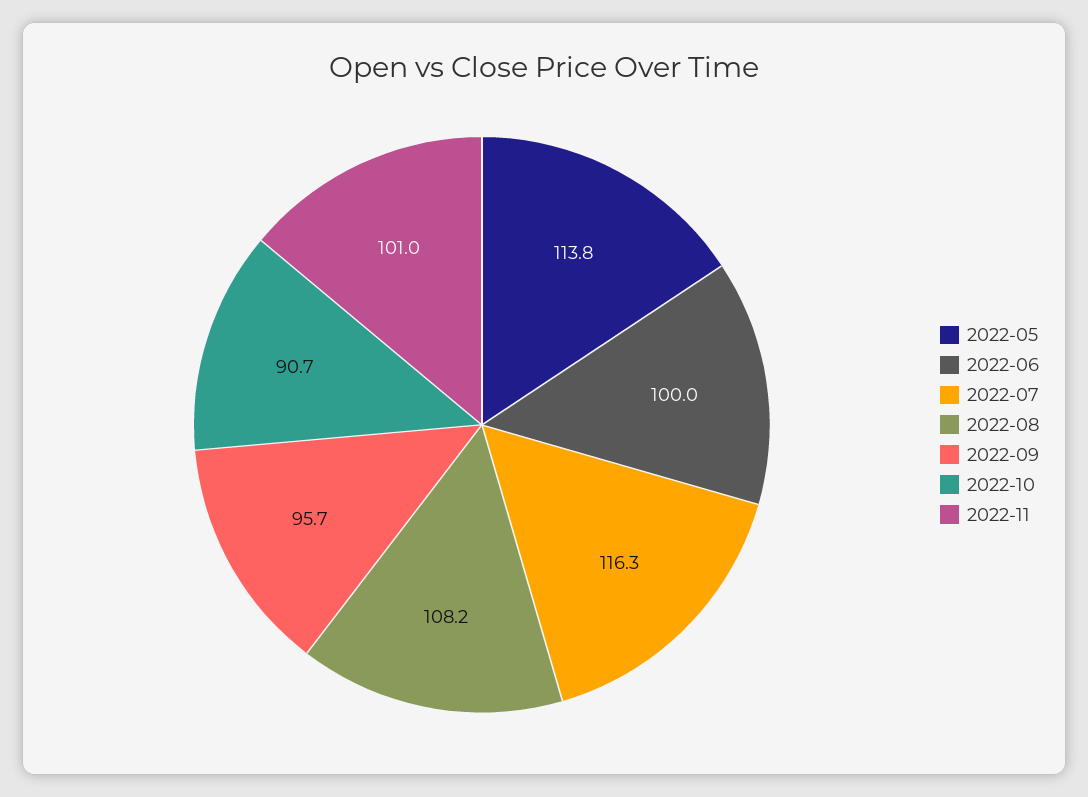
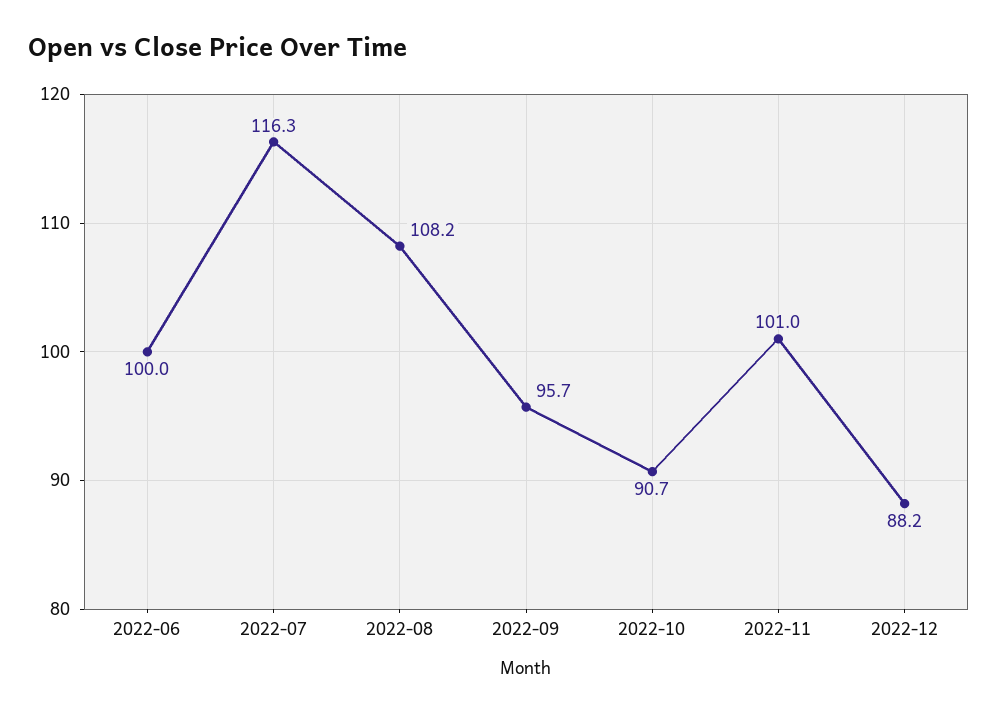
2022-05: 113.8 -> none
2022-12: none -> 88.2

